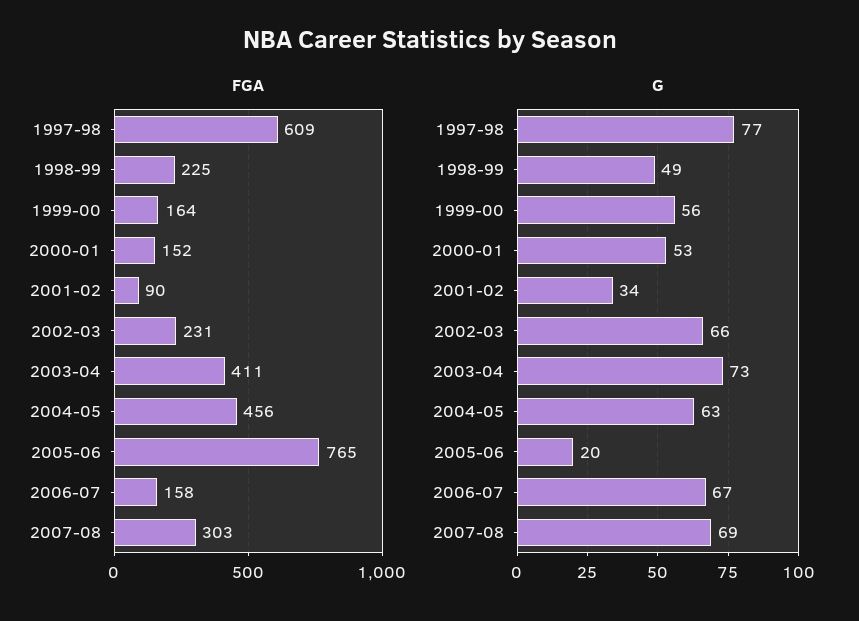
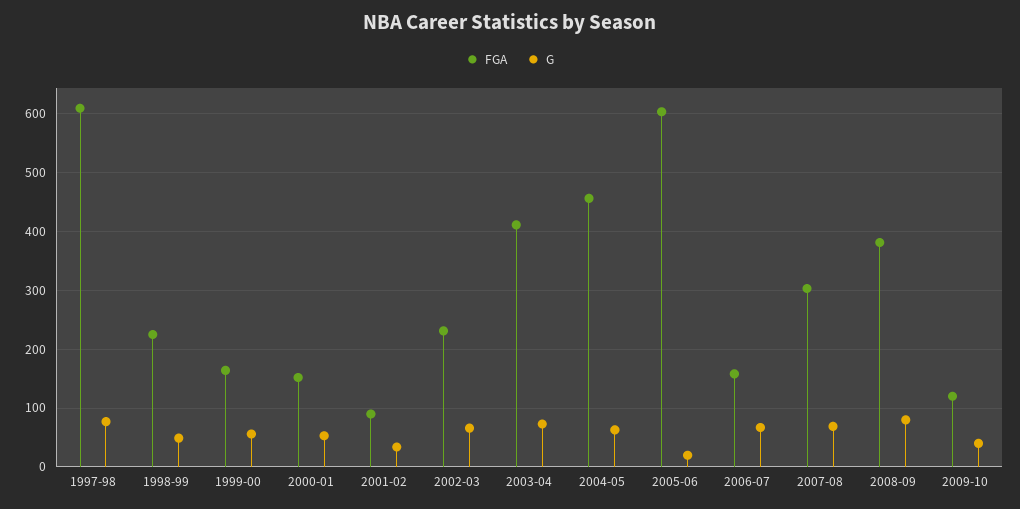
FGA, 2005-06: 765 -> 600
FGA, 2008-09: none -> 380
G, 2008-09: none -> 80
FGA, 2009-10: none -> 120
G, 2009-10: none -> 40

